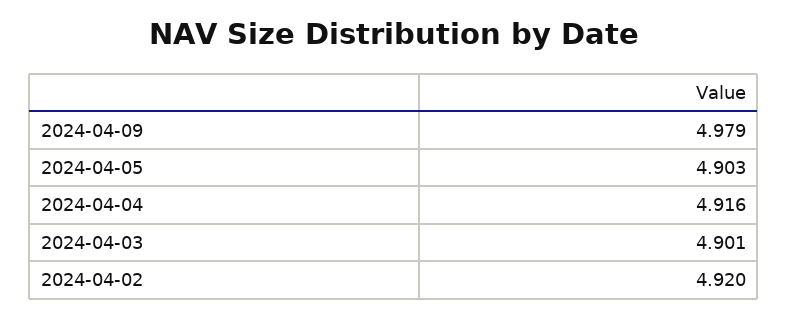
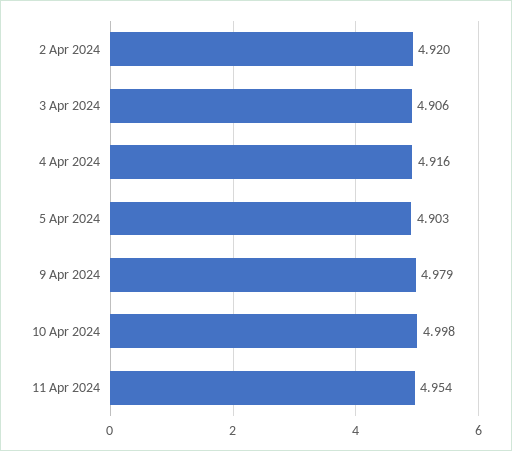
2024-04-03: 4.901 -> 4.906
10 Apr 2024: none -> 4.998
11 Apr 2024: none -> 4.954

